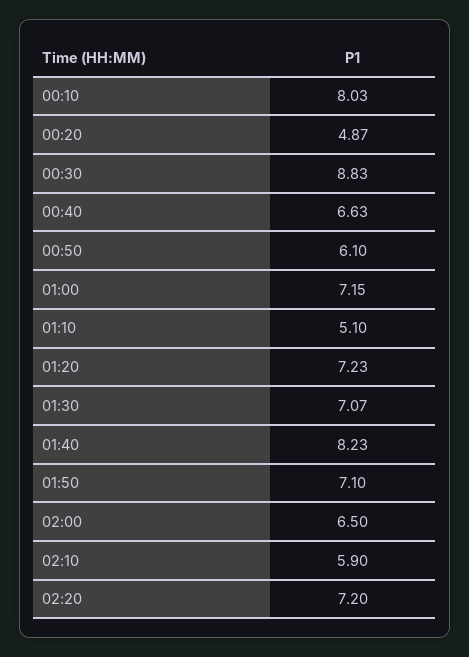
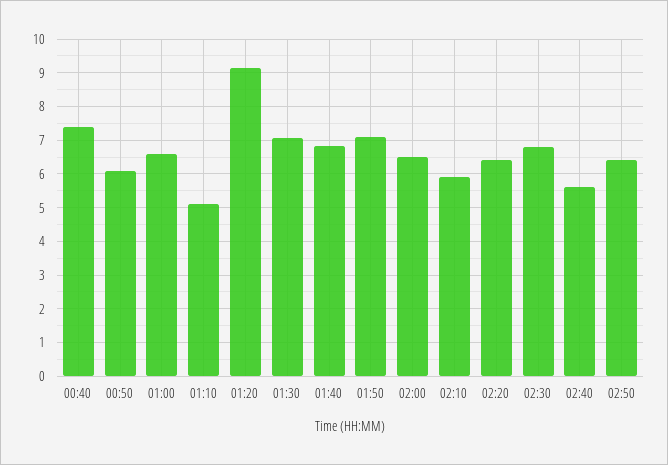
00:10: 8.03 -> none
00:20: 4.87 -> none
00:30: 8.83 -> none
00:40: 6.63 -> 7.4
01:00: 7.15 -> 6.6
01:20: 7.23 -> 9.2
01:40: 8.23 -> 6.8
02:20: 7.2 -> 6.4
02:30: none -> 6.8
02:40: none -> 5.6
02:50: none -> 6.4

